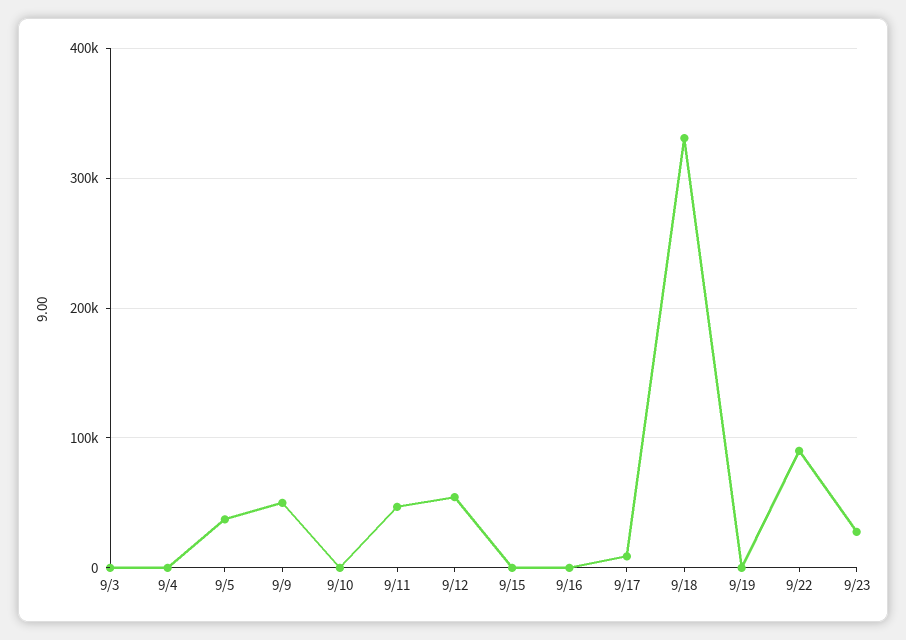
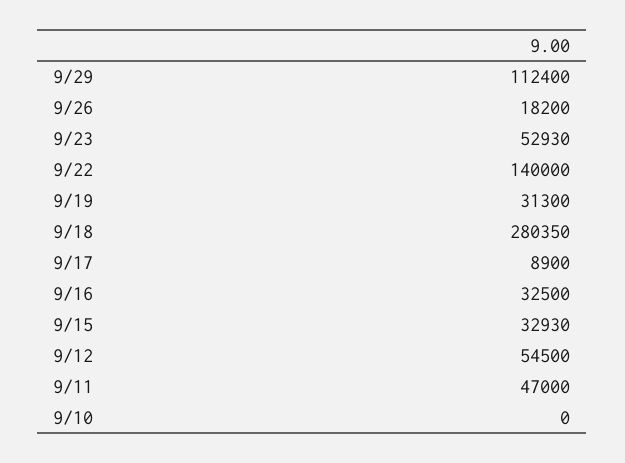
9/3: 0 -> none
9/4: 0 -> none
9/5: 40000 -> none
9/9: 50000 -> none
9/15: 0 -> 32930
9/16: 0 -> 32500
9/18: 330000 -> 280350
9/19: 0 -> 31300
9/22: 90000 -> 140000
9/23: 30000 -> 52930
9/29: none -> 112400
9/26: none -> 18200

